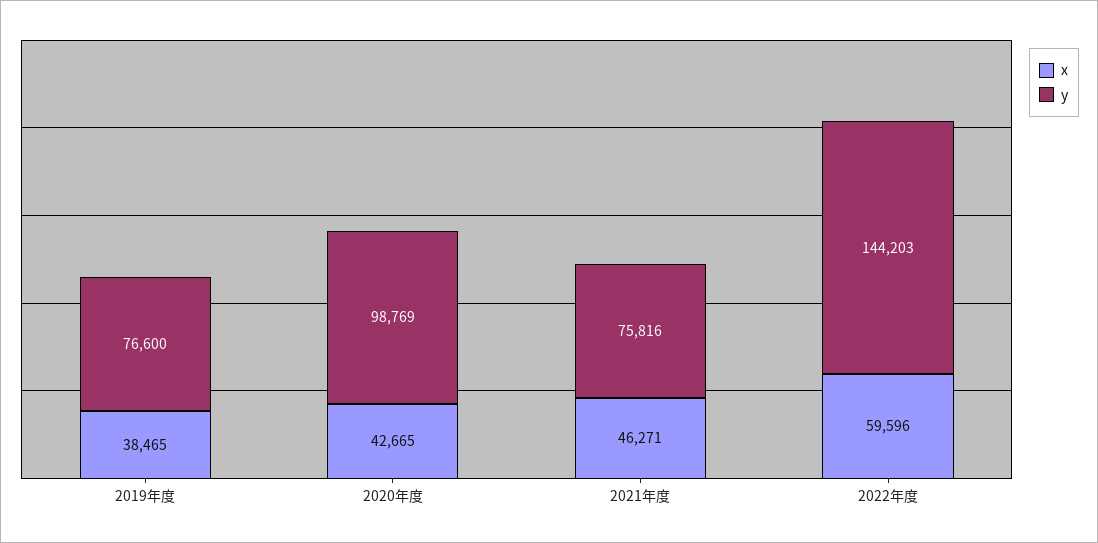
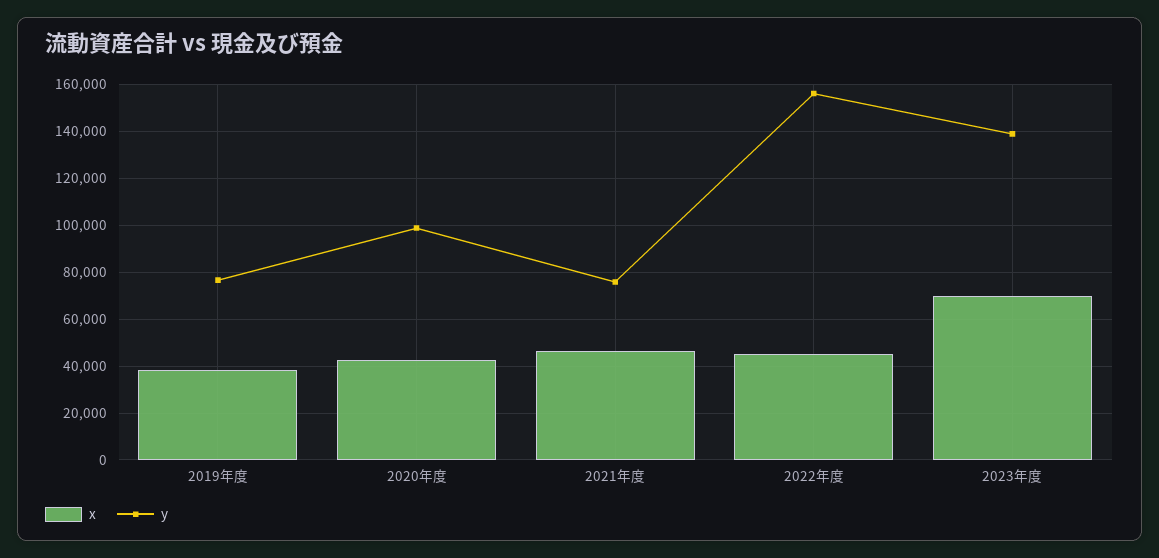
x, 2022年度: 59596 -> 45000
y, 2022年度: 144203 -> 155000
x, 2023年度: none -> 70000
y, 2023年度: none -> 140000

